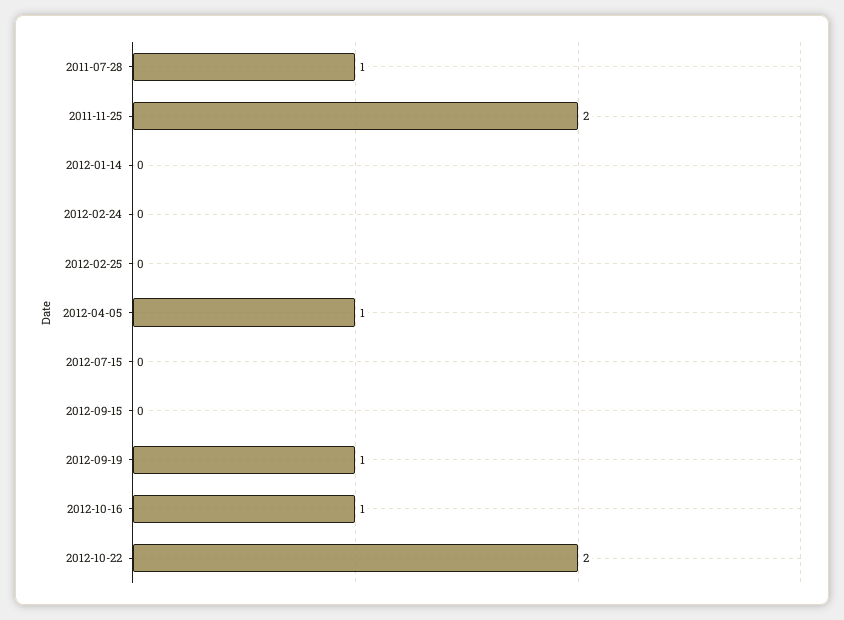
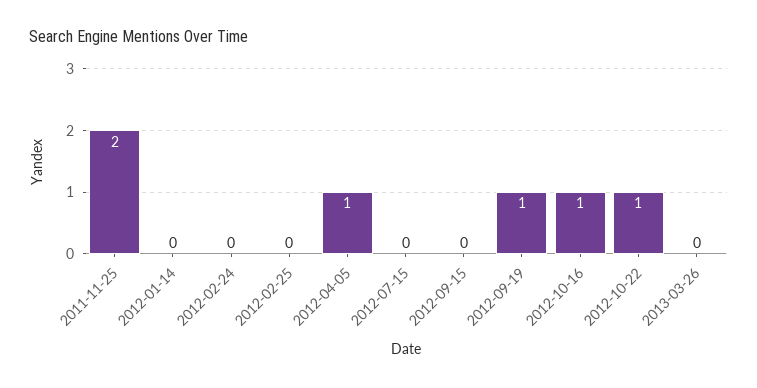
2011-07-28: 1 -> none
2012-10-22: 2 -> 1
2013-03-26: none -> 0

